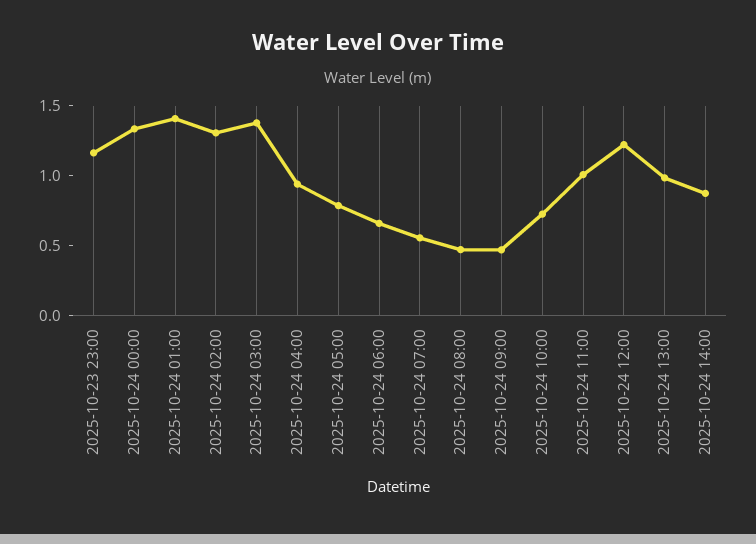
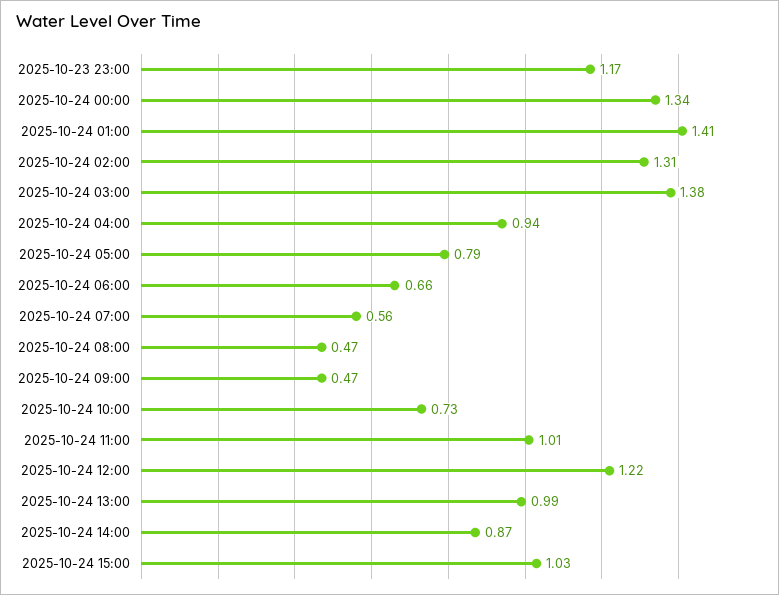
2025-10-24 15:00: none -> 1.03

